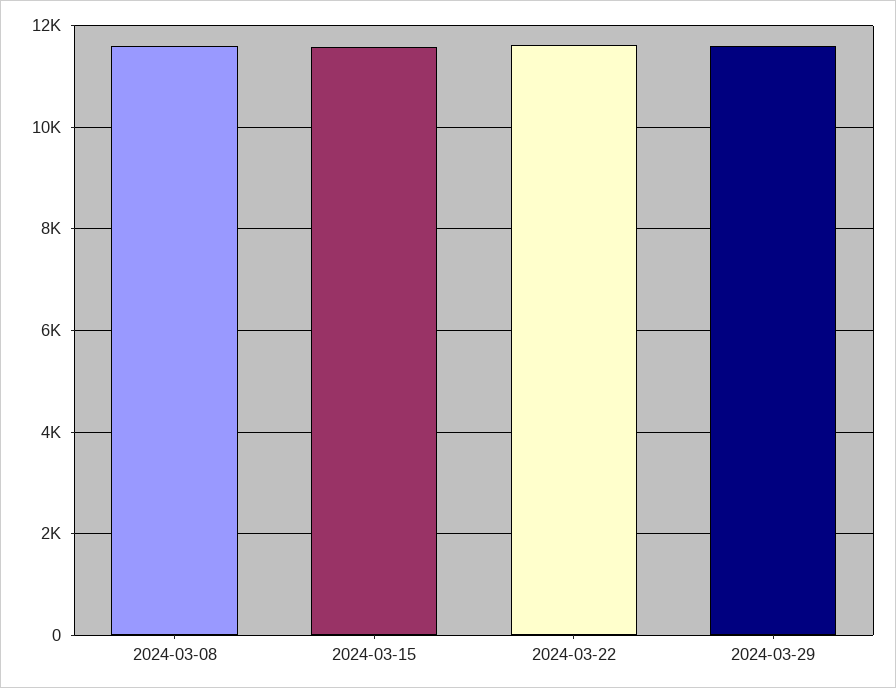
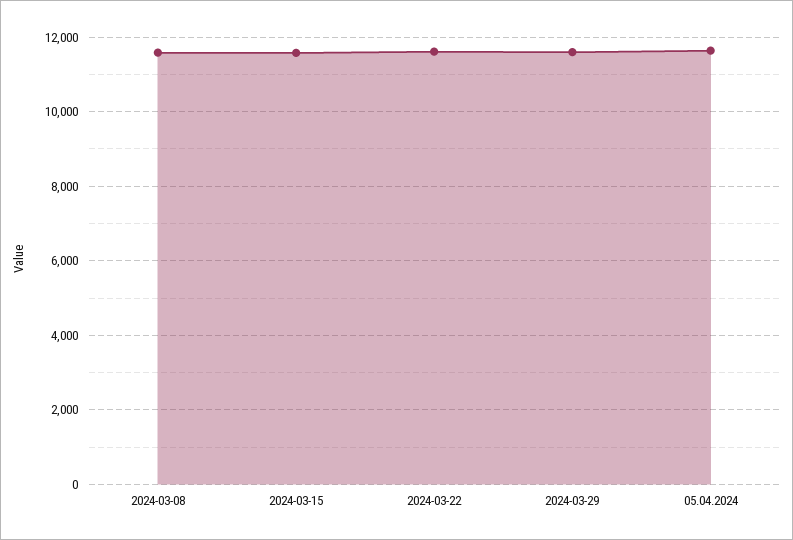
05.04.2024: none -> 11600

